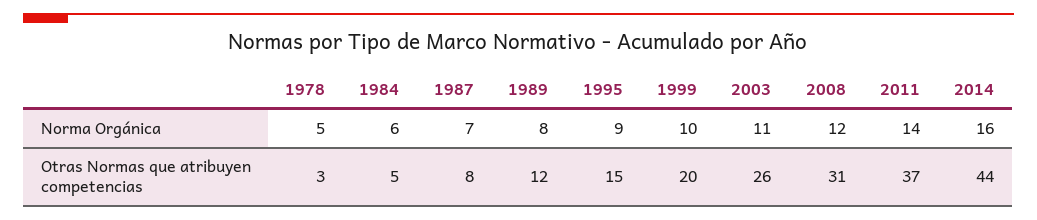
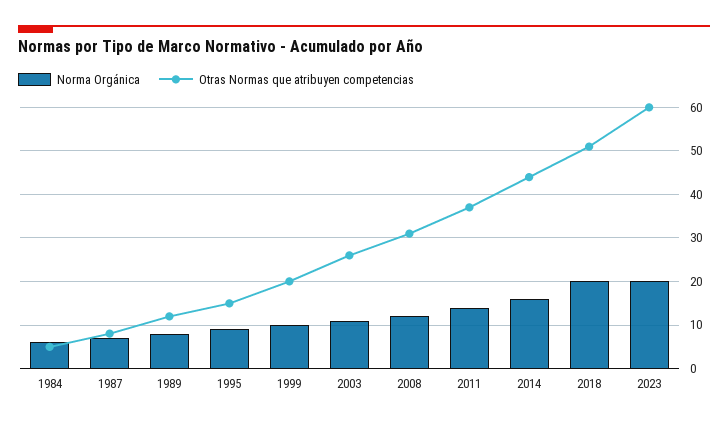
Norma Orgánica, 1978: 5 -> none
Otras Normas que atribuyen competencias, 1978: 3 -> none
Norma Orgánica, 2018: none -> 20
Otras Normas que atribuyen competencias, 2018: none -> 50
Norma Orgánica, 2023: none -> 20
Otras Normas que atribuyen competencias, 2023: none -> 60

